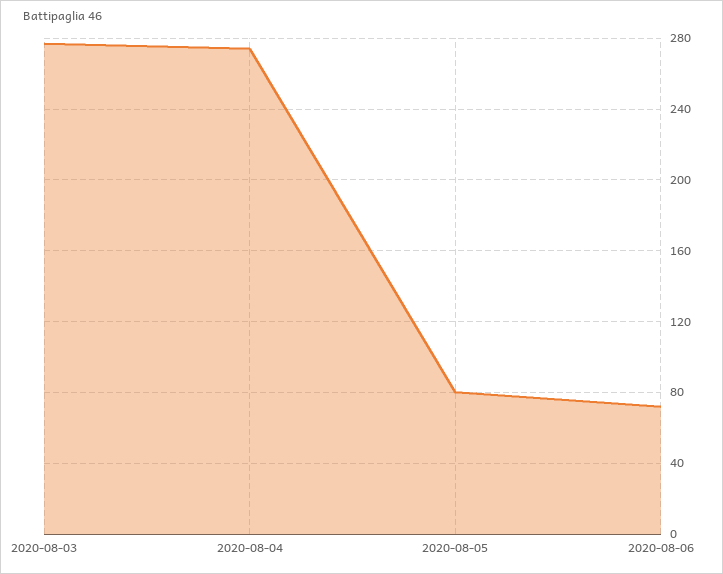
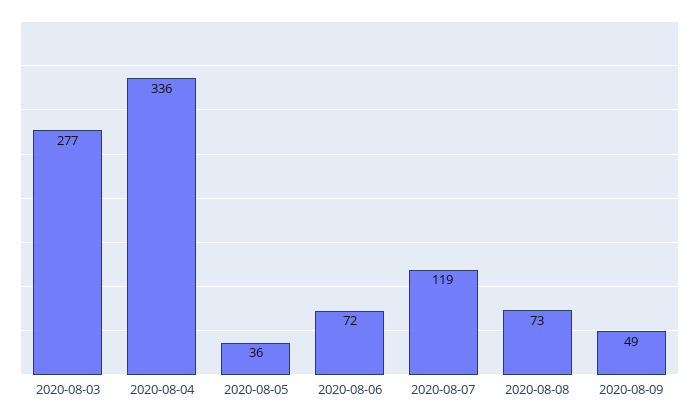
2020-08-04: 275 -> 336
2020-08-05: 80 -> 36
2020-08-07: none -> 119
2020-08-08: none -> 73
2020-08-09: none -> 49

